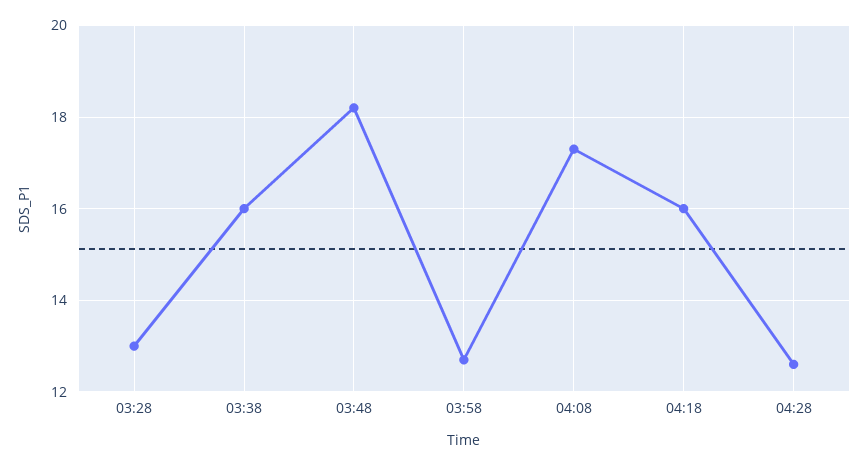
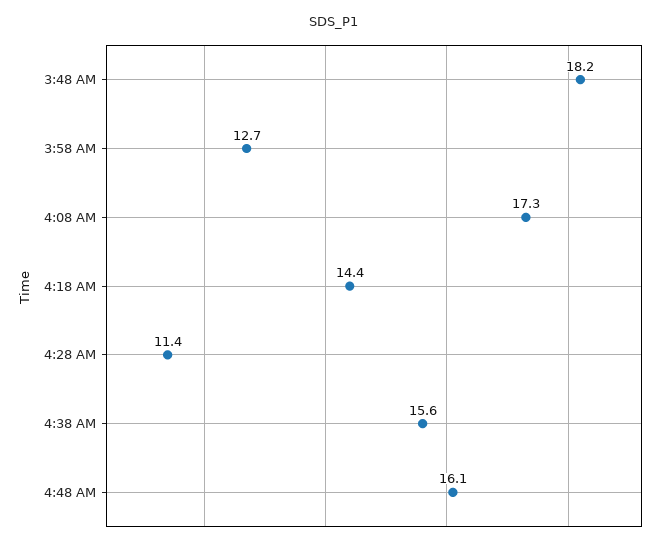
03:28: 13 -> none
03:38: 16 -> none
04:18: 16 -> 14.4
04:28: 12.5 -> 11.4
4:38 AM: none -> 15.6
4:48 AM: none -> 16.1

